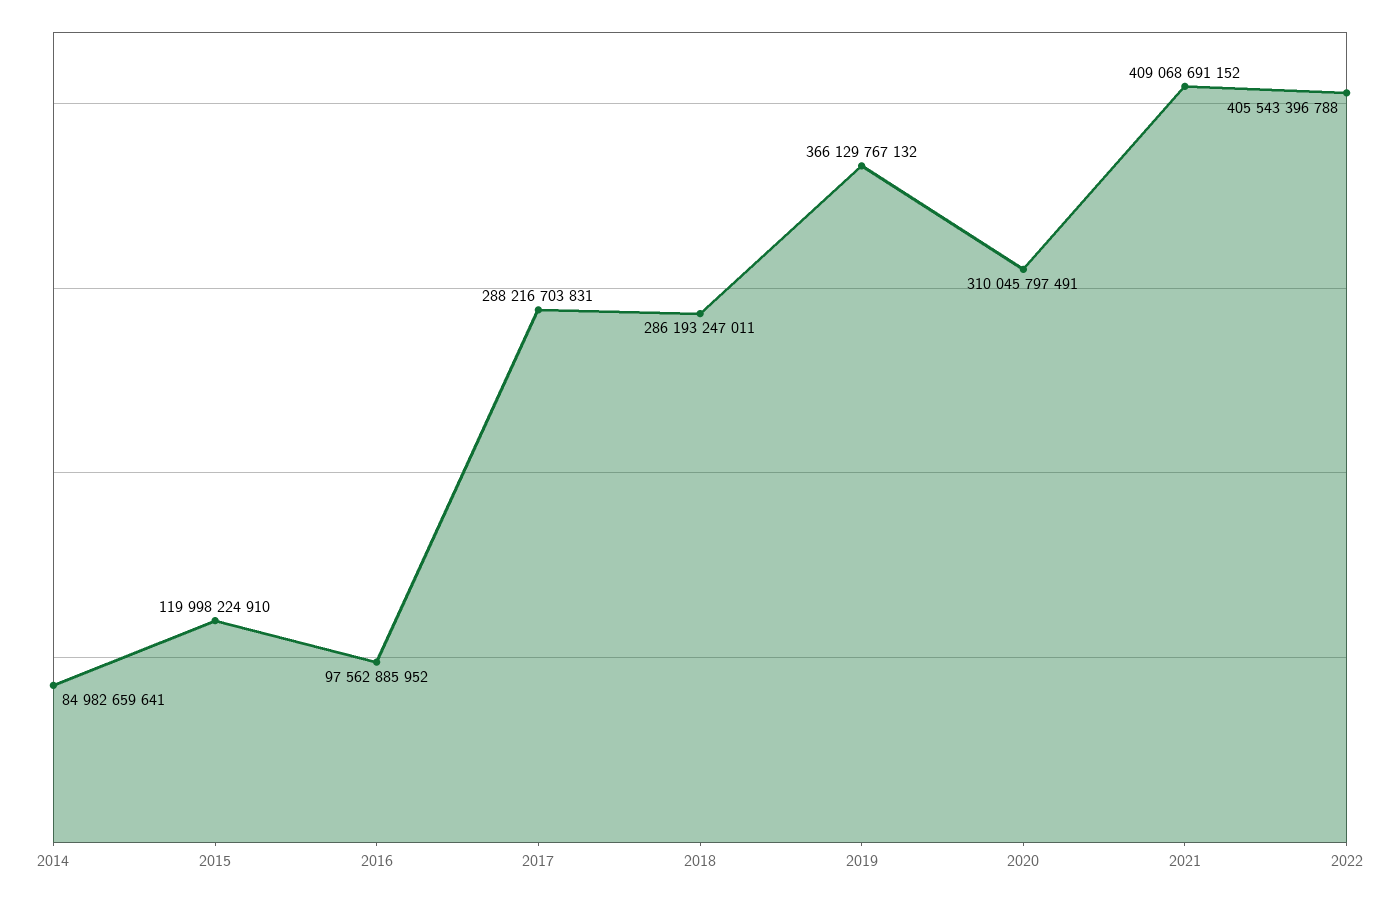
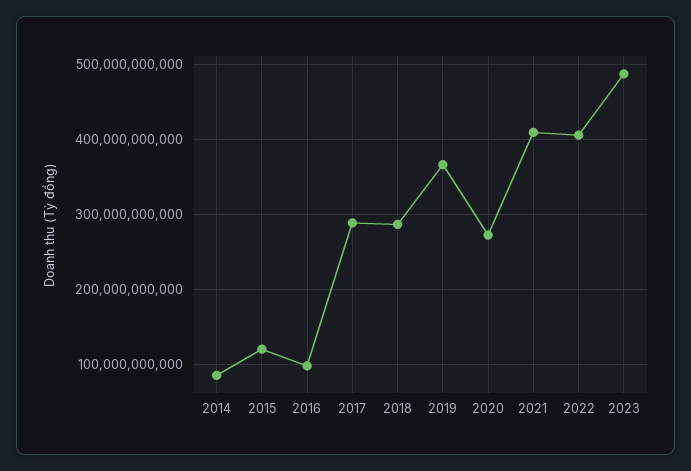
2020: 310045797491 -> 270000000000
2023: none -> 490000000000

